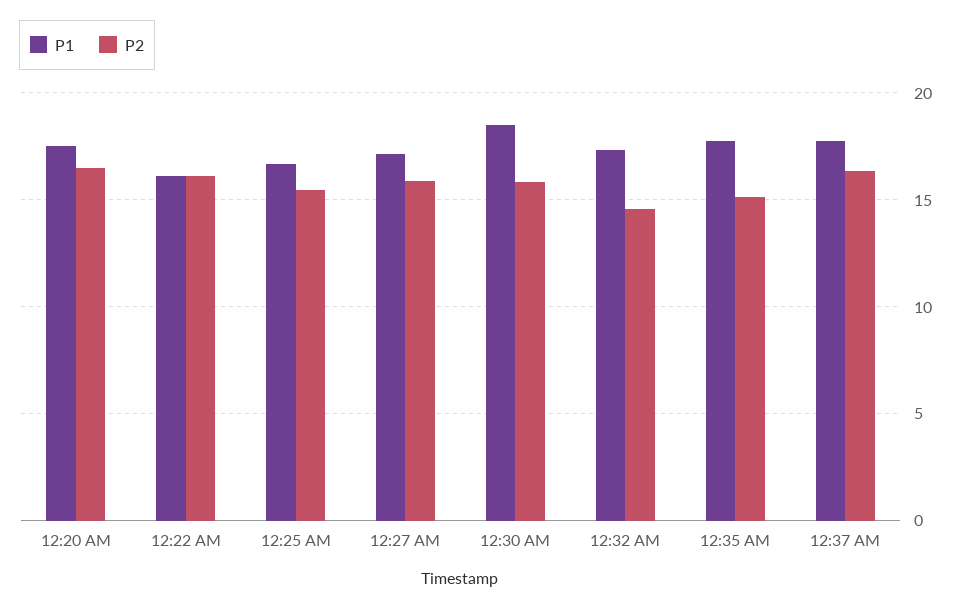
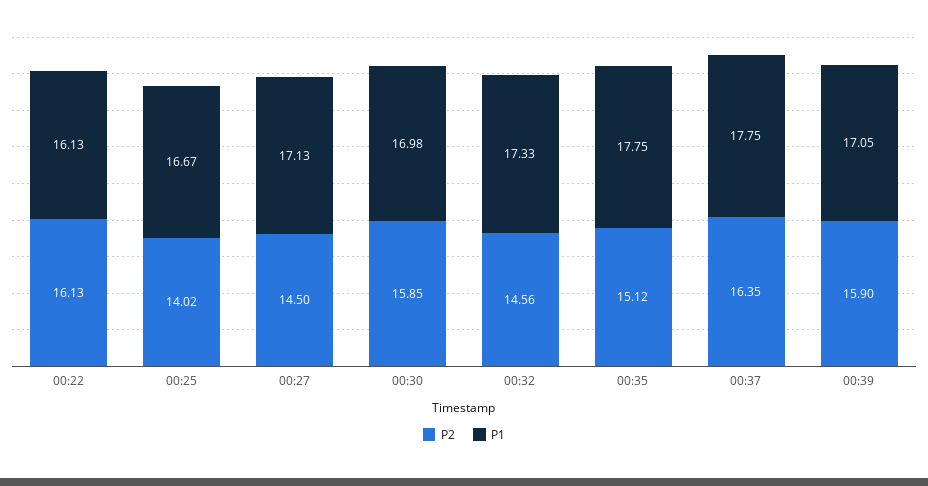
P1, 12:20 AM: 17.5 -> none
P2, 12:20 AM: 16.5 -> none
P2, 12:25 AM: 15.5 -> 14.02
P2, 12:27 AM: 16 -> 14.5
P1, 12:30 AM: 18.5 -> 16.98
P2, 00:39: none -> 15.9
P1, 00:39: none -> 17.05

